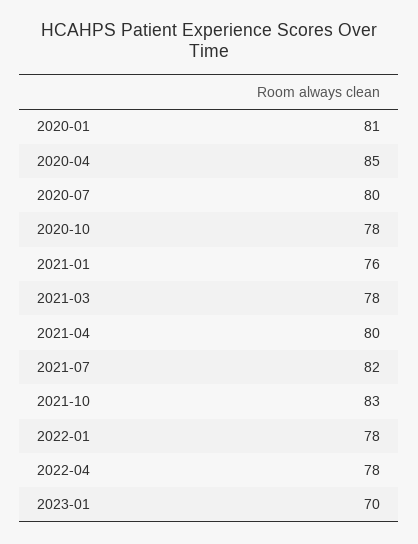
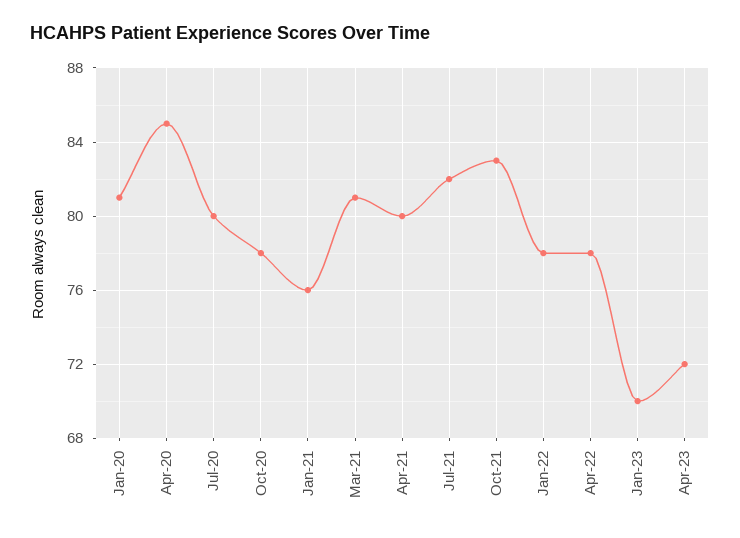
2021-03: 78 -> 81
Apr-23: none -> 72

